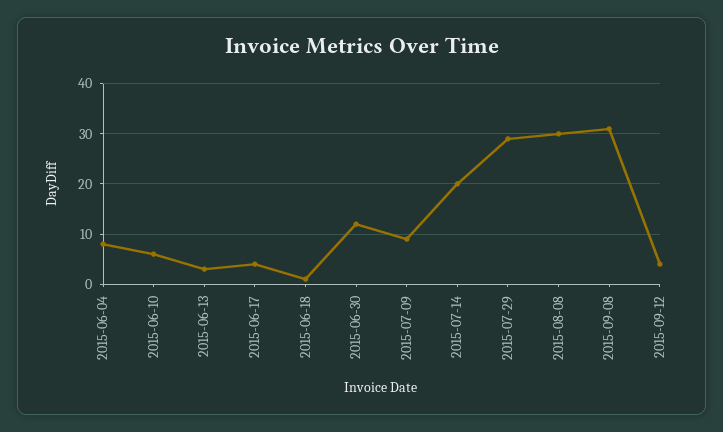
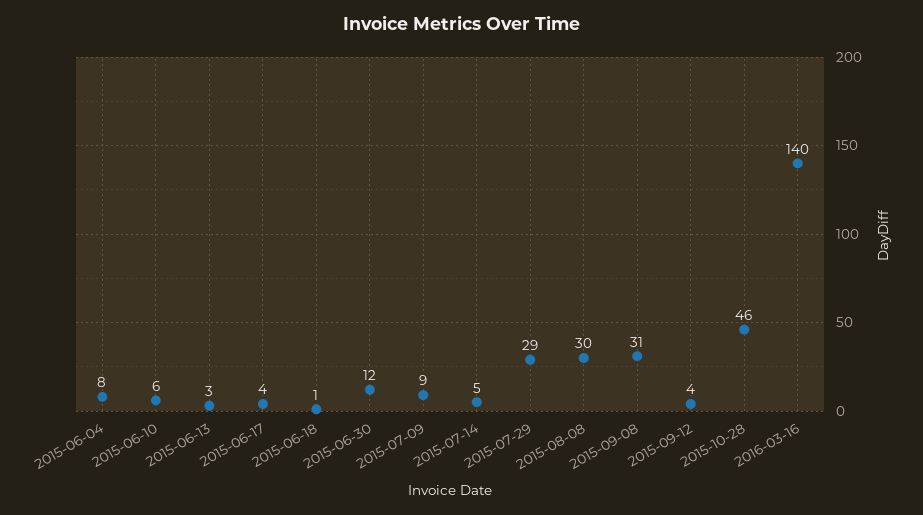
2015-07-14: 20 -> 5
2015-10-28: none -> 46
2016-03-16: none -> 140

